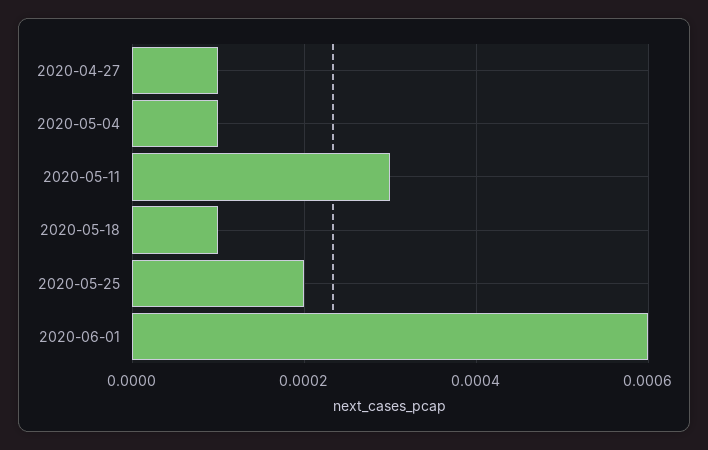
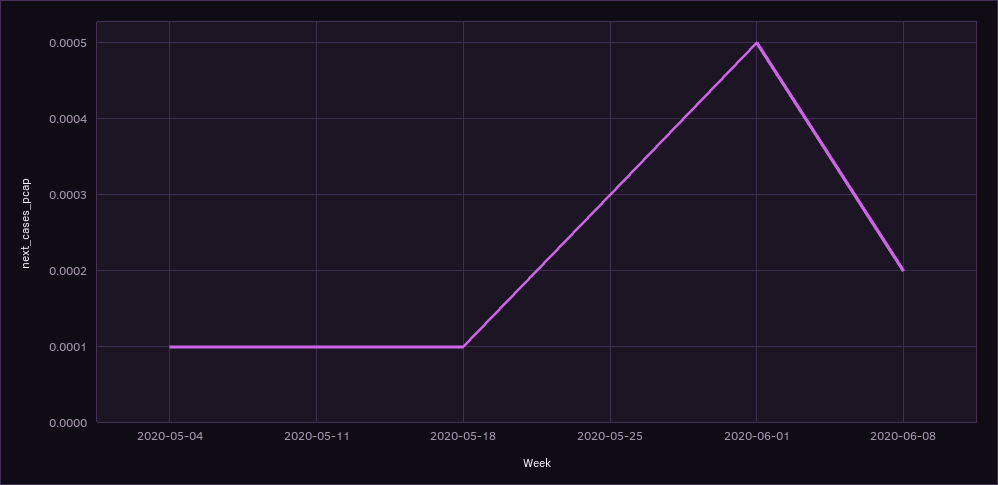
2020-04-27: 0.0001 -> none
2020-05-11: 0.0003 -> 0.0001
2020-05-25: 0.0002 -> 0.0003
2020-06-01: 0.0006 -> 0.0005
2020-06-08: none -> 0.0002

